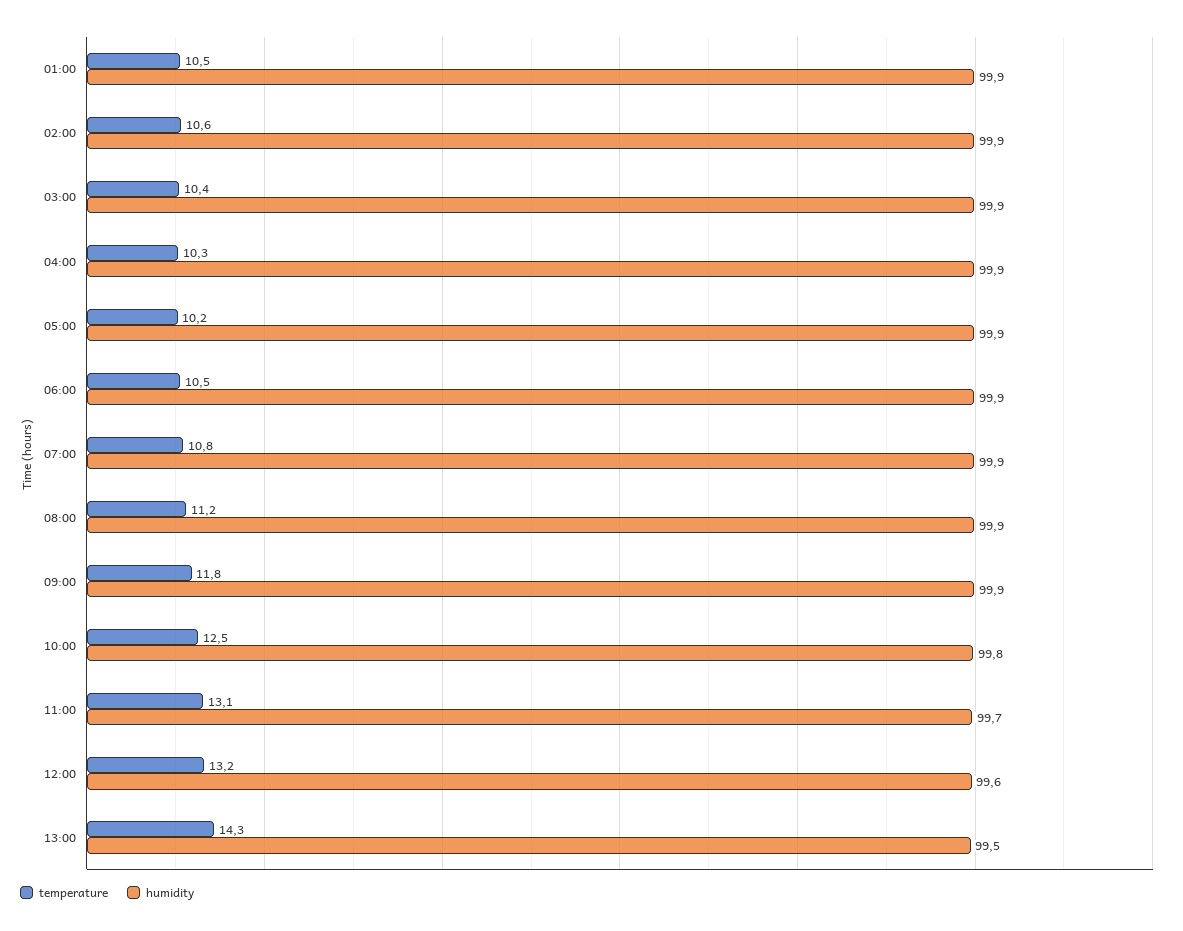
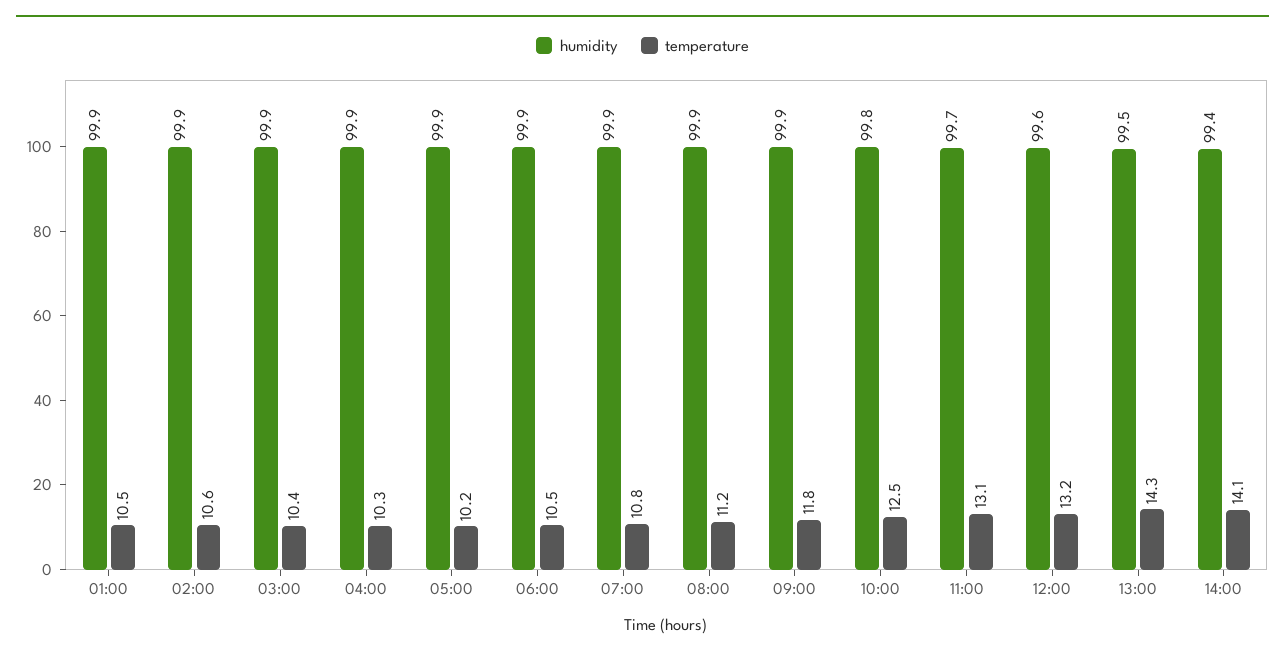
humidity, 14:00: none -> 99.4
temperature, 14:00: none -> 14.1

